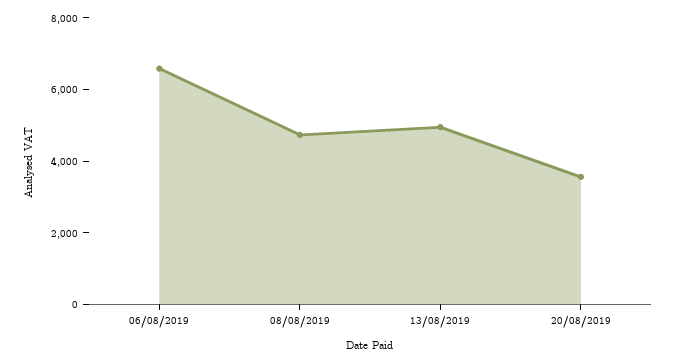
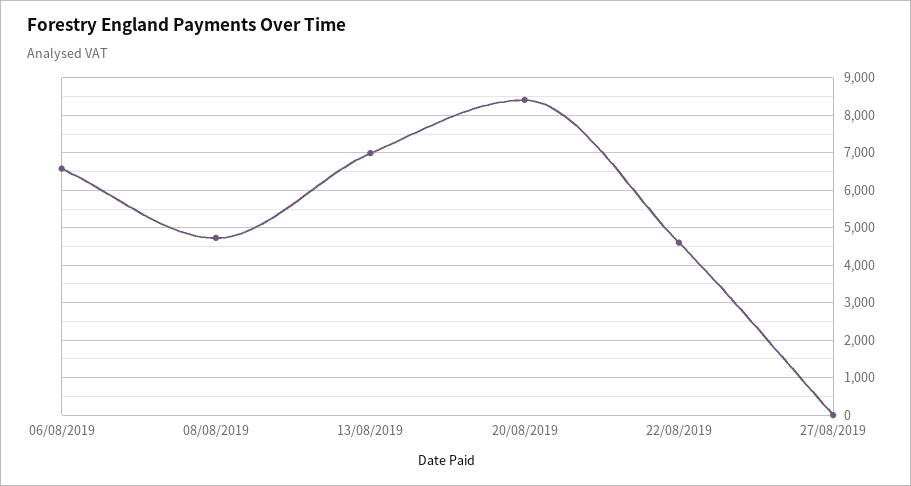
13/08/2019: 5000 -> 7000
20/08/2019: 3500 -> 8400
22/08/2019: none -> 4600
27/08/2019: none -> 0

